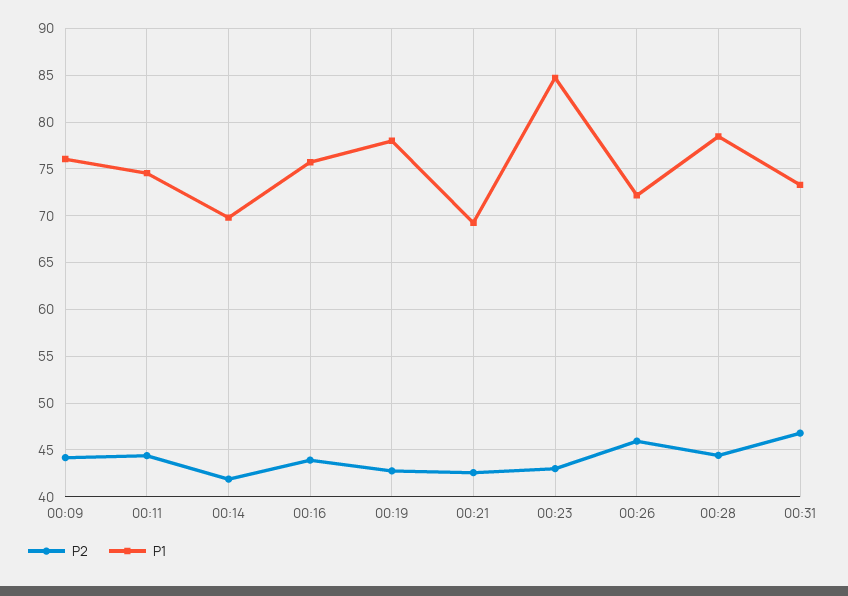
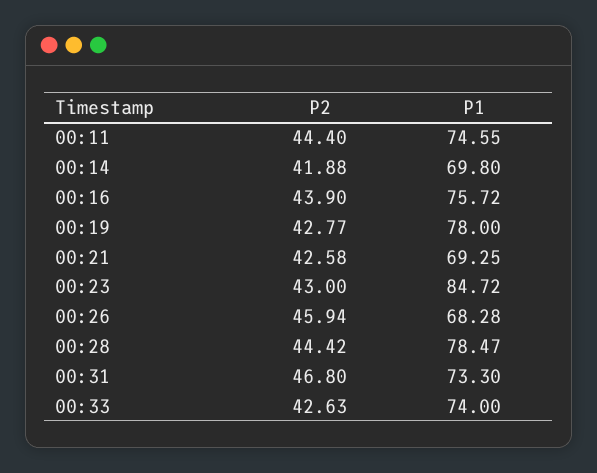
P2, 00:09: 44 -> none
P1, 00:09: 76 -> none
P1, 00:26: 72 -> 68.28
P2, 00:33: none -> 42.63
P1, 00:33: none -> 74

